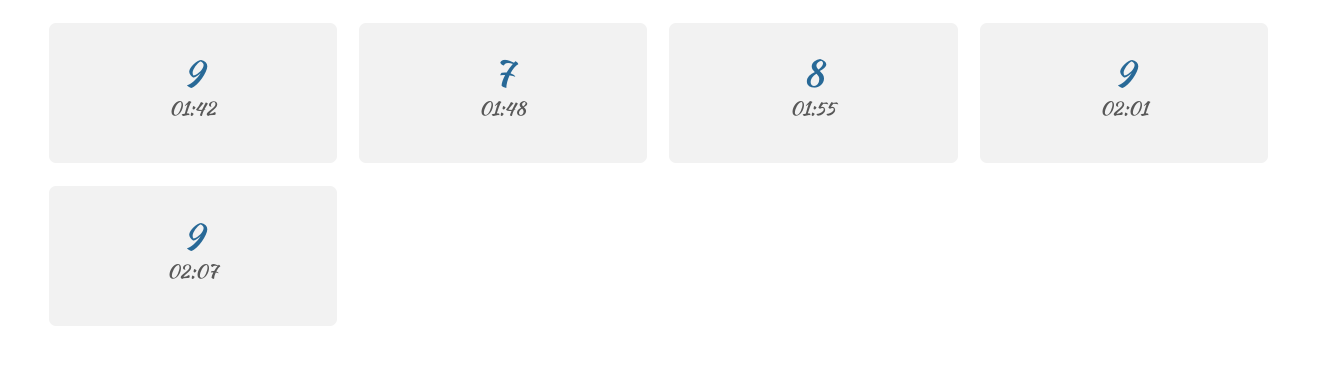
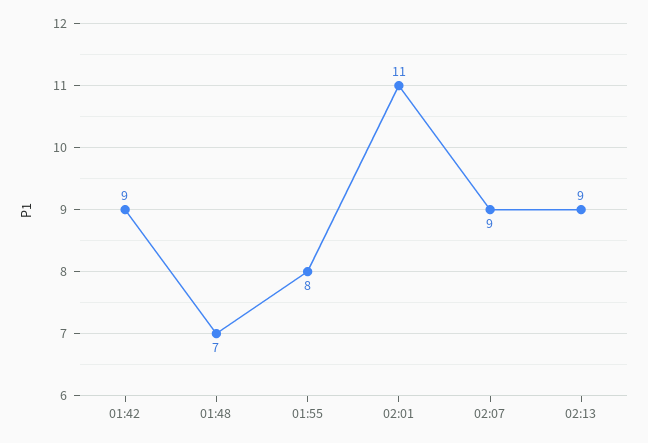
02:01: 9 -> 11
02:13: none -> 9

